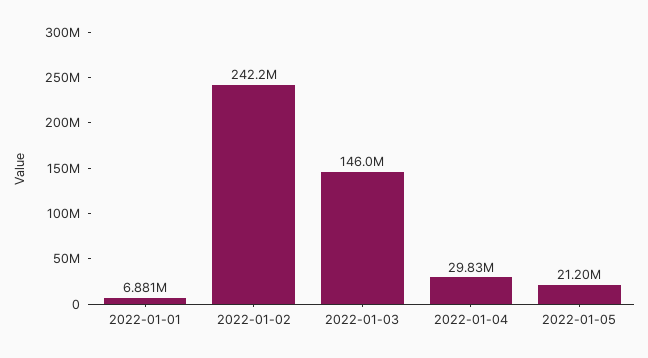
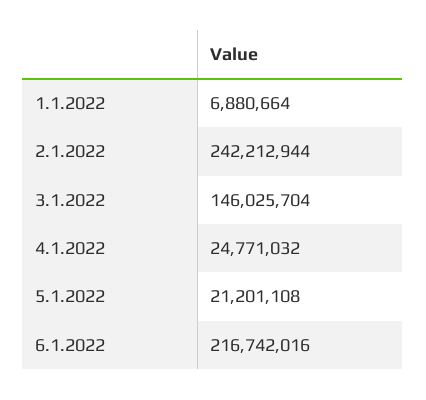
2022-01-04: 29830000 -> 24771032
6.1.2022: none -> 216742016

